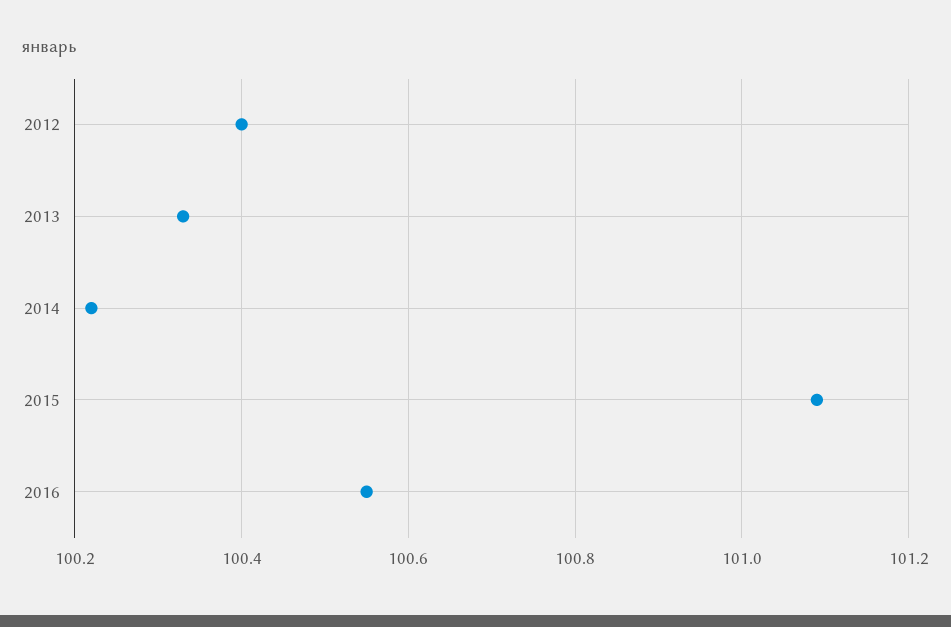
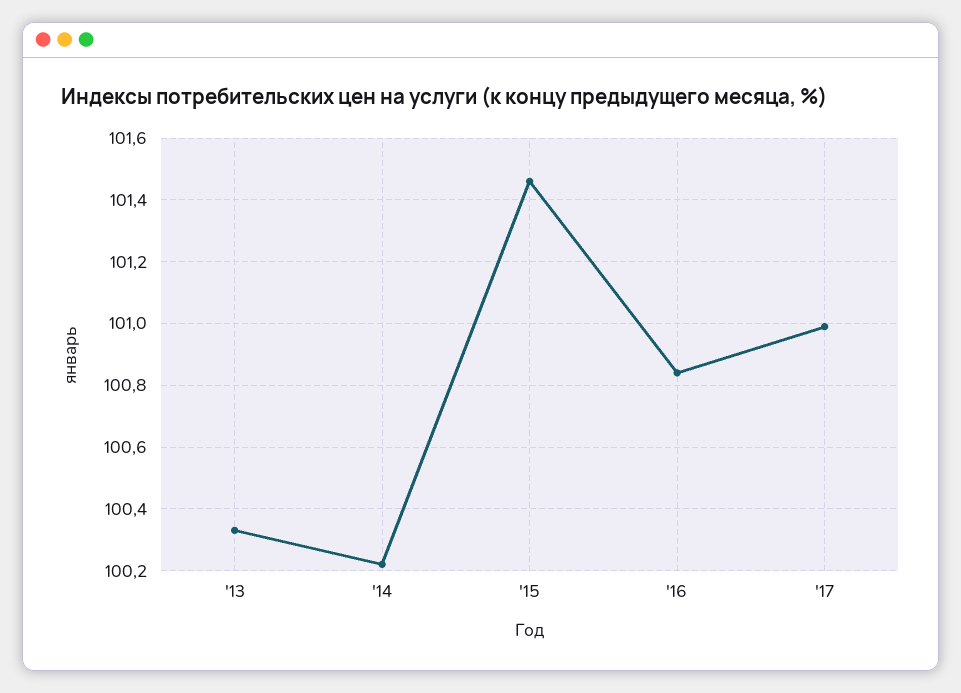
2012: 100.4 -> none
2015: 101.1 -> 101.45
2016: 100.55 -> 100.85
'17: none -> 101

